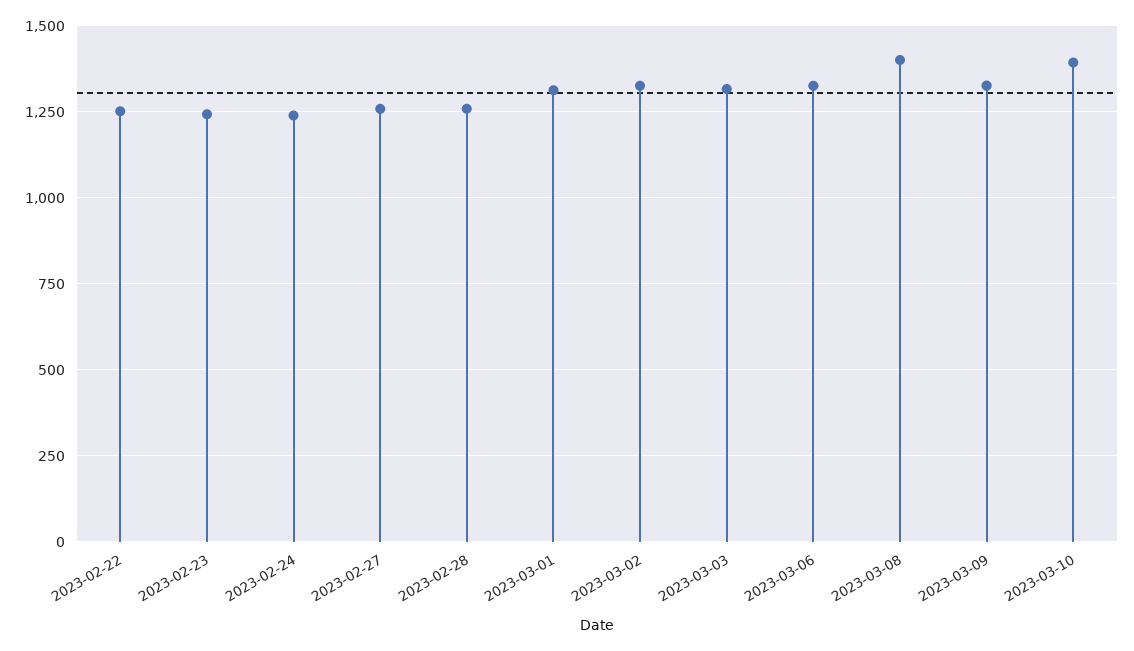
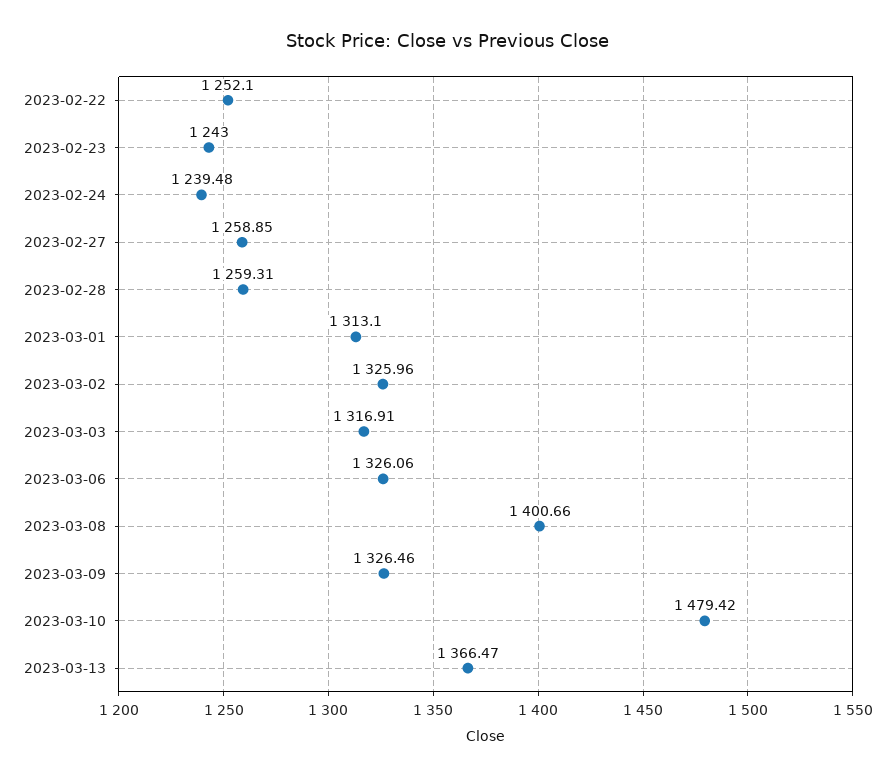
2023-03-10: 1400 -> 1479.42
2023-03-13: none -> 1366.47

